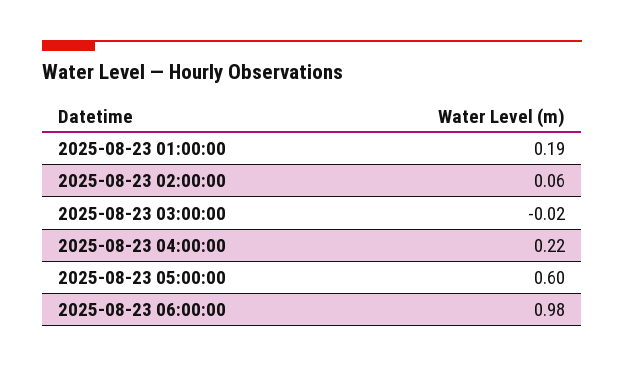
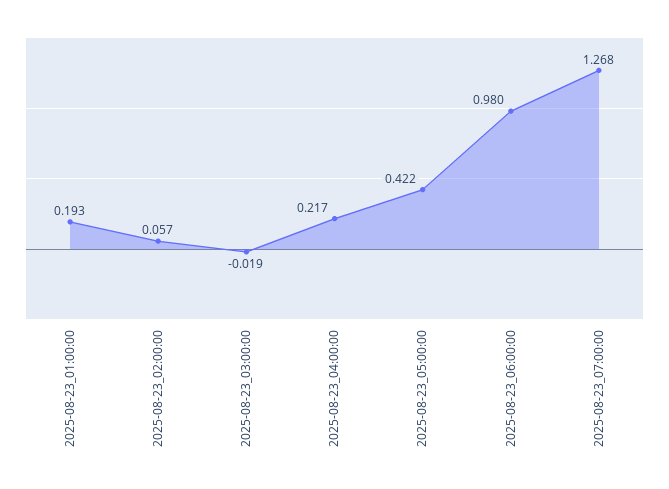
2025-08-23 05:00:00: 0.6 -> 0.422
2025-08-23_07:00:00: none -> 1.268

